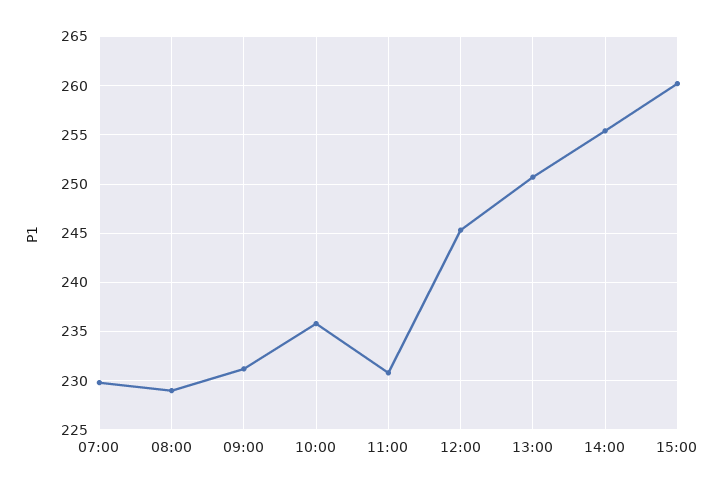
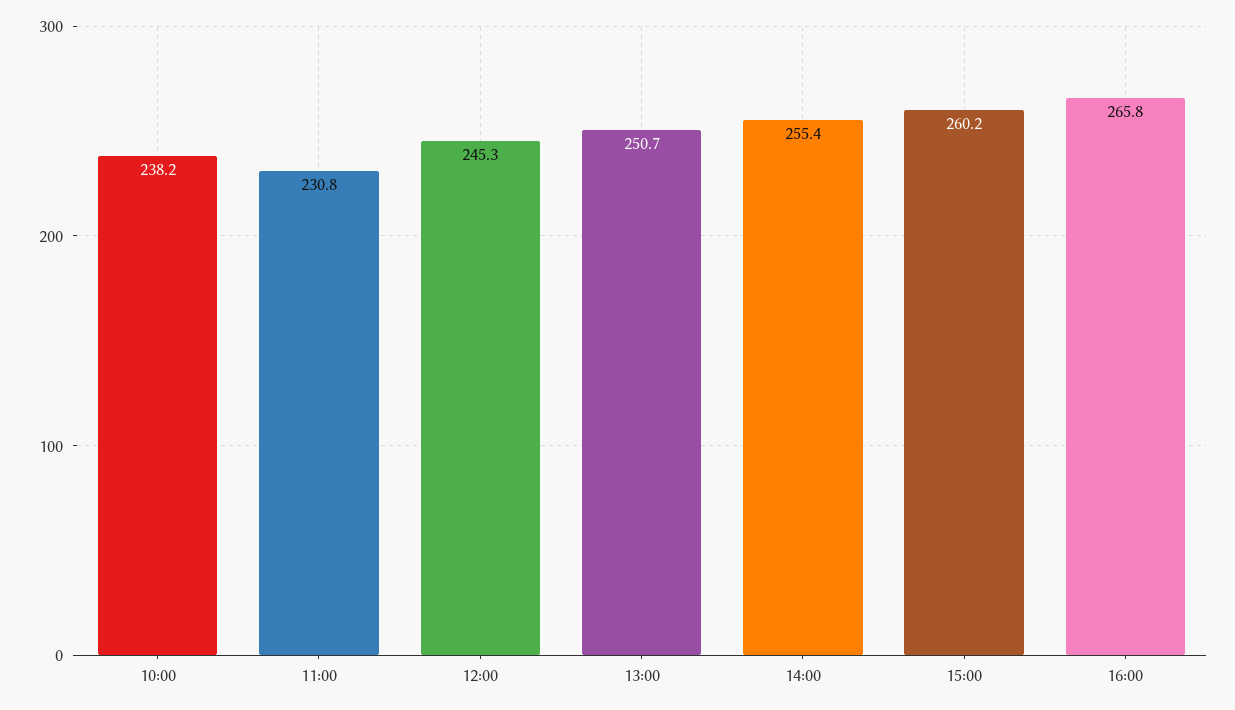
07:00: 230 -> none
08:00: 229 -> none
09:00: 231 -> none
10:00: 236 -> 238.2
16:00: none -> 265.8

